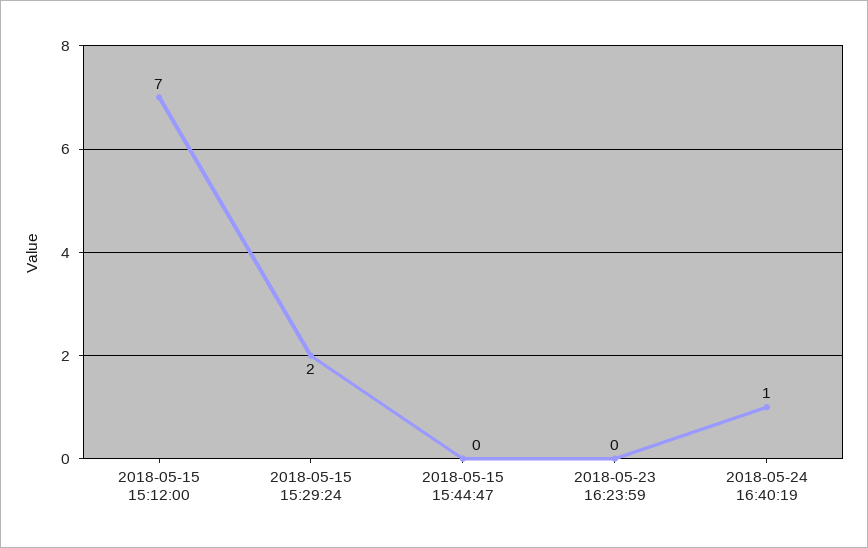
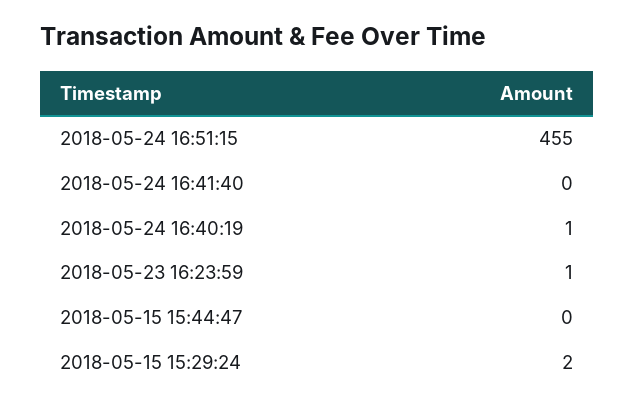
2018-05-15 15:12:00: 7 -> none
2018-05-23 16:23:59: 0 -> 1
2018-05-24 16:51:15: none -> 455
2018-05-24 16:41:40: none -> 0

